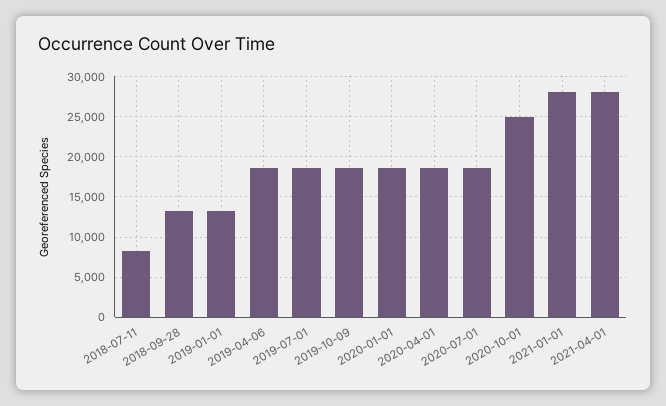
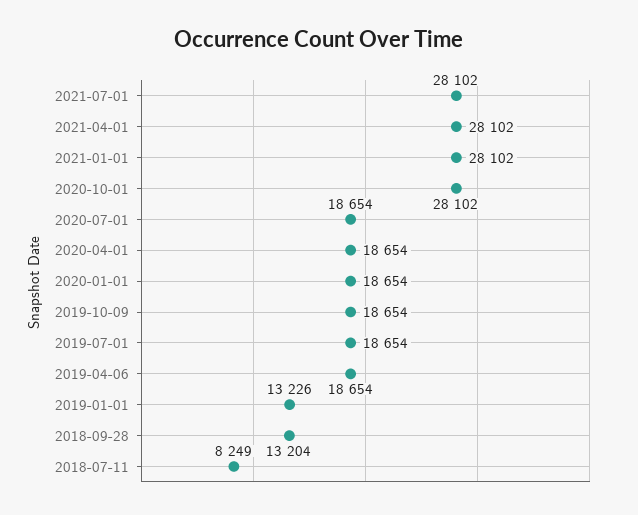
2020-10-01: 25000 -> 28102
2021-07-01: none -> 28102

